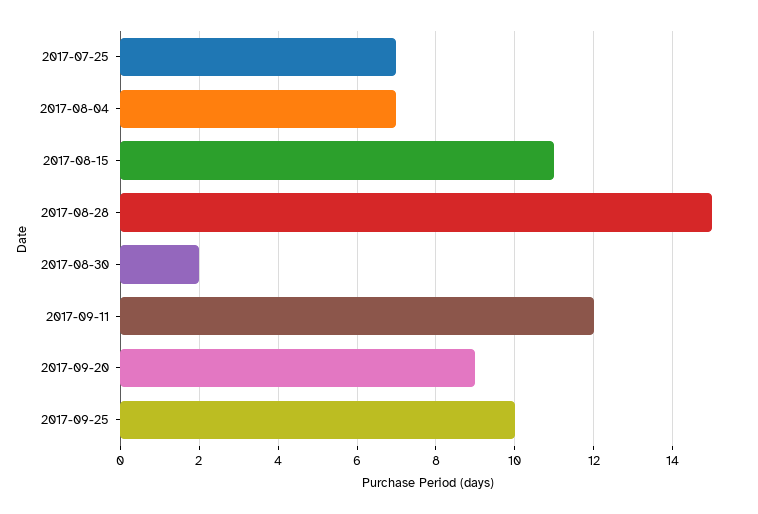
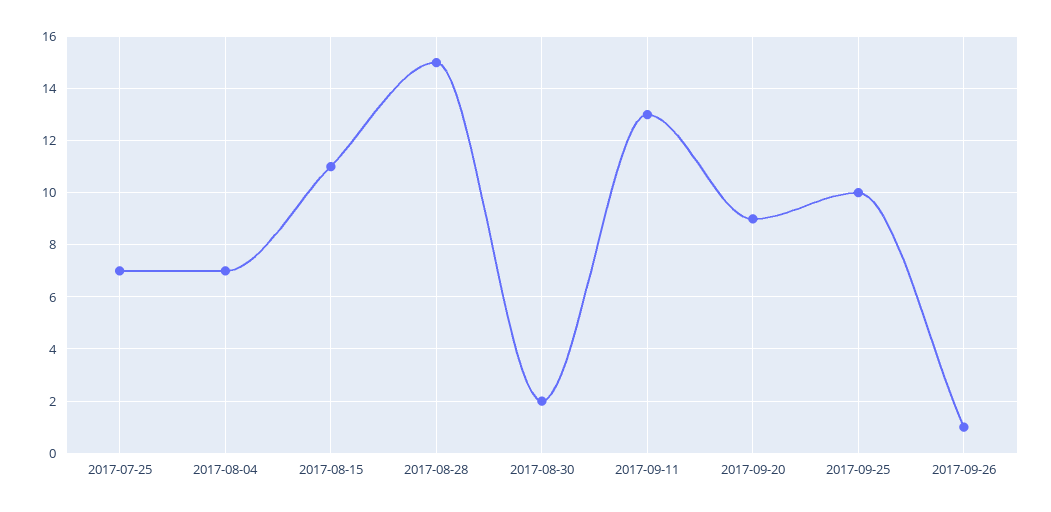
2017-09-11: 12 -> 13
2017-09-26: none -> 1

